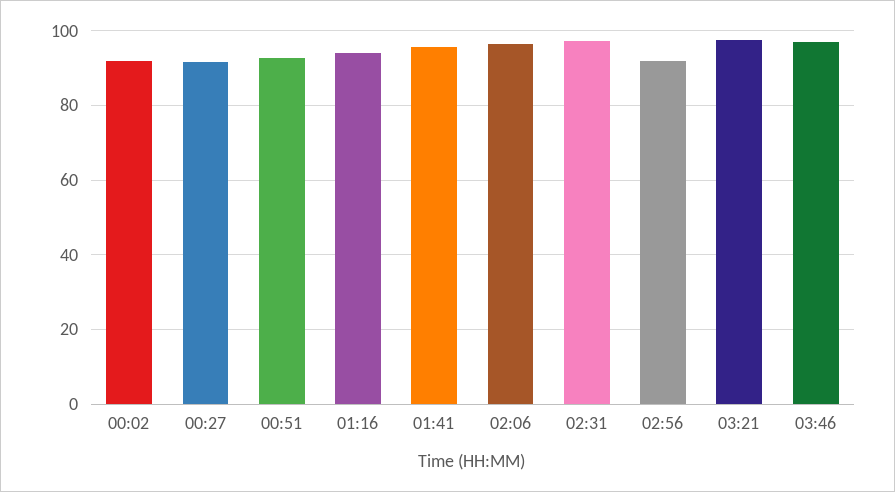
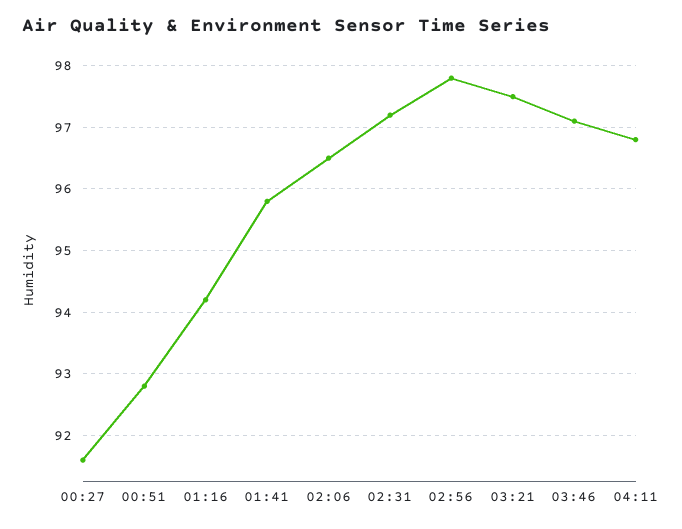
00:02: 92 -> none
02:56: 92 -> 97.8
04:11: none -> 96.8

